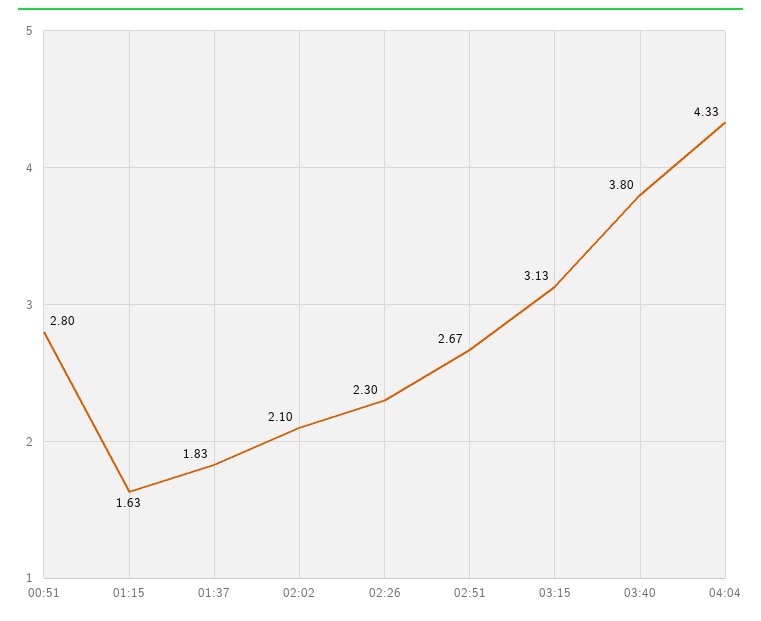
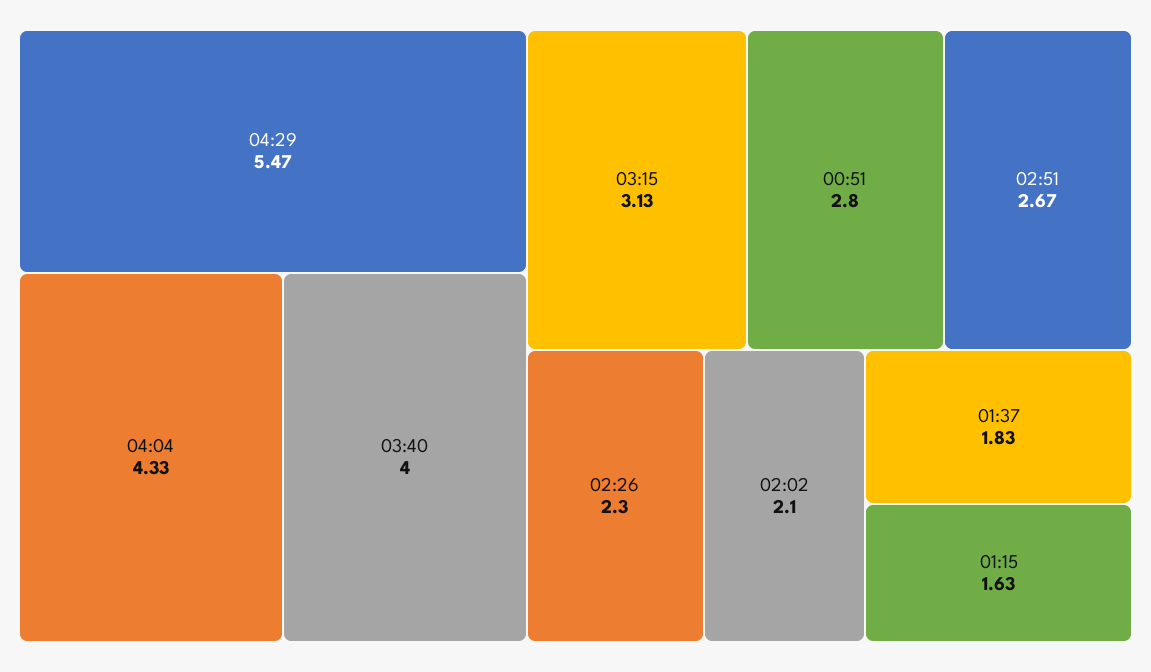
03:40: 3.8 -> 4
04:29: none -> 5.47

